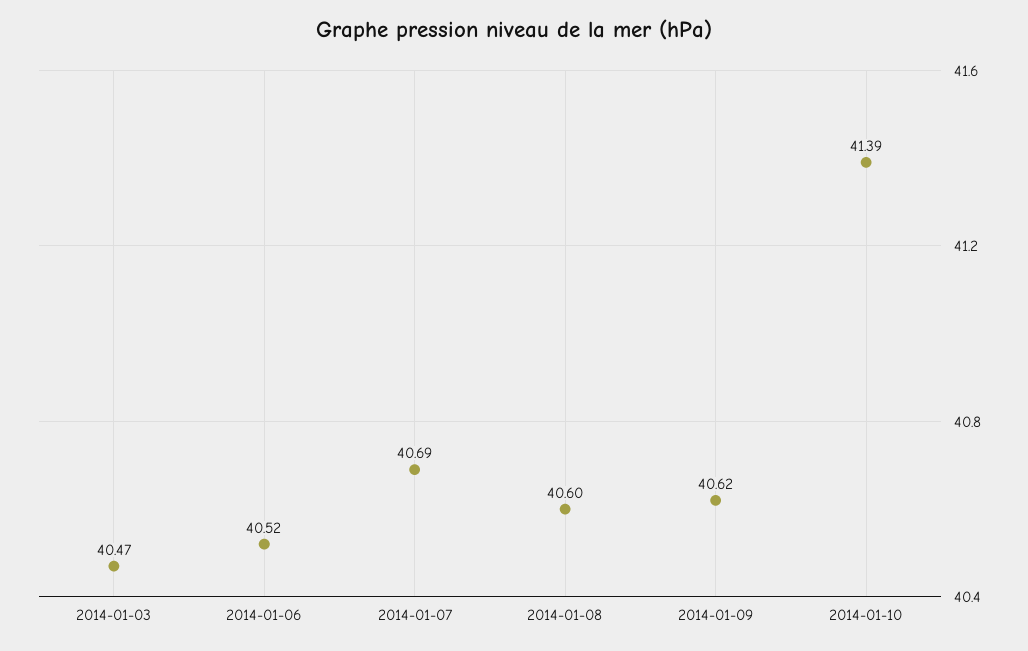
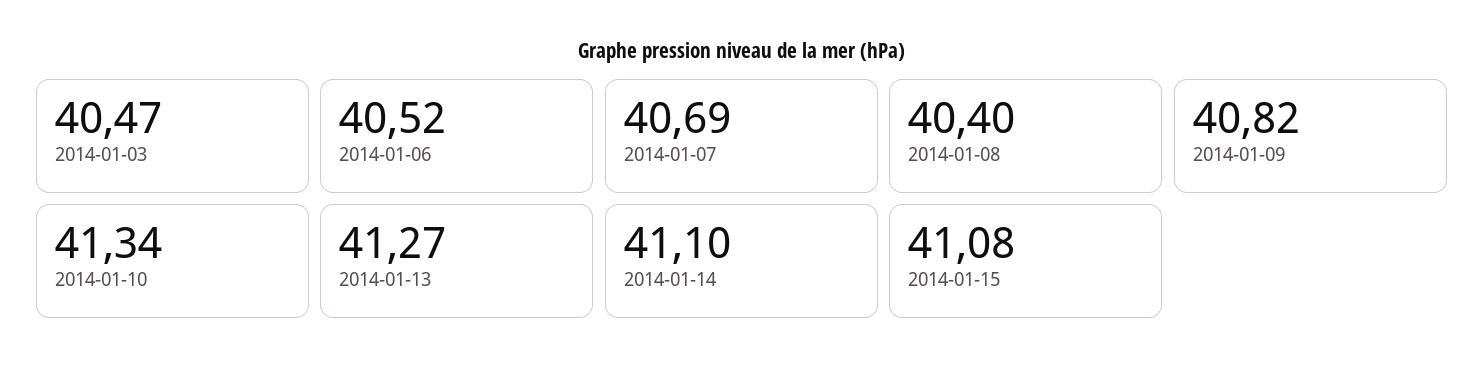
2014-01-08: 40.6 -> 40.4
2014-01-09: 40.62 -> 40.82
2014-01-10: 41.39 -> 41.34
2014-01-13: none -> 41.27
2014-01-14: none -> 41.1
2014-01-15: none -> 41.08

